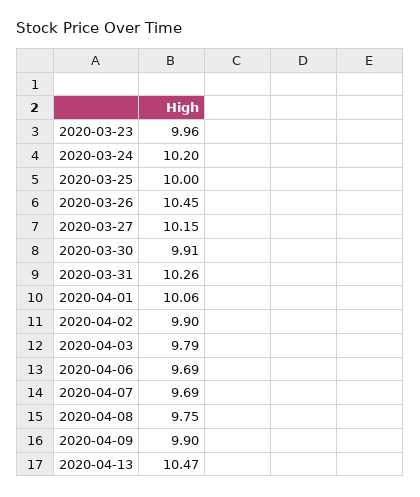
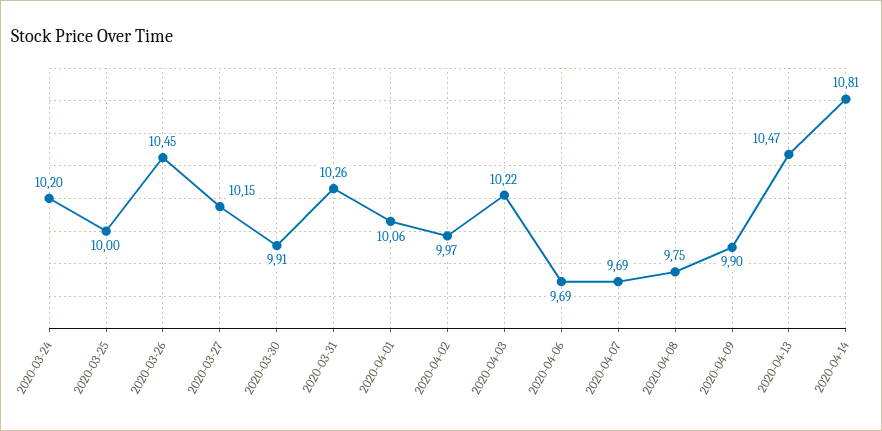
2020-03-23: 9.96 -> none
2020-04-02: 9.9 -> 9.97
2020-04-03: 9.79 -> 10.22
2020-04-14: none -> 10.81

